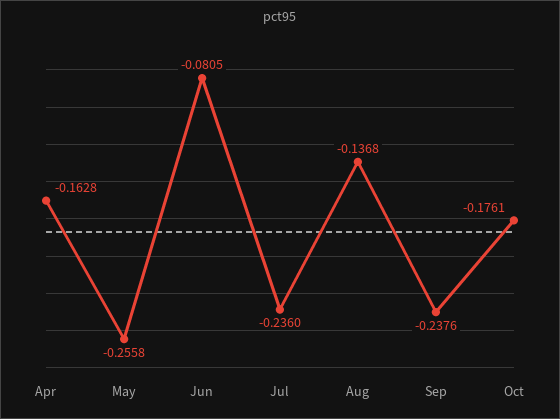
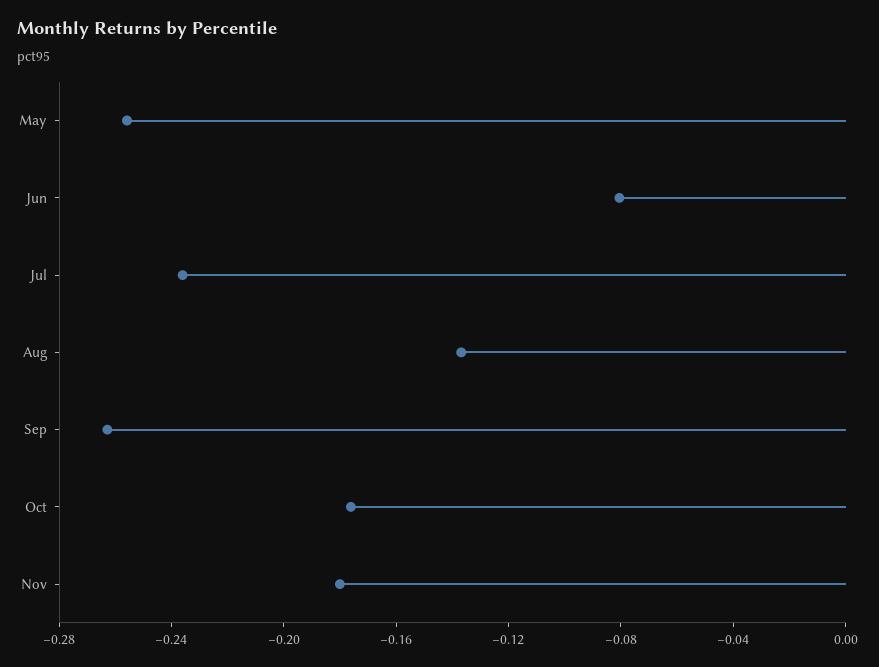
Apr: -0.1628 -> none
Sep: -0.2376 -> -0.26
Nov: none -> -0.18

